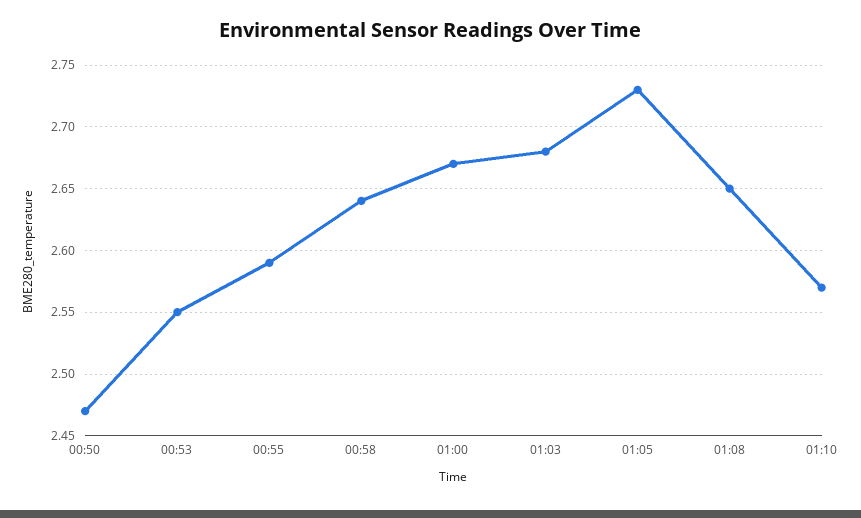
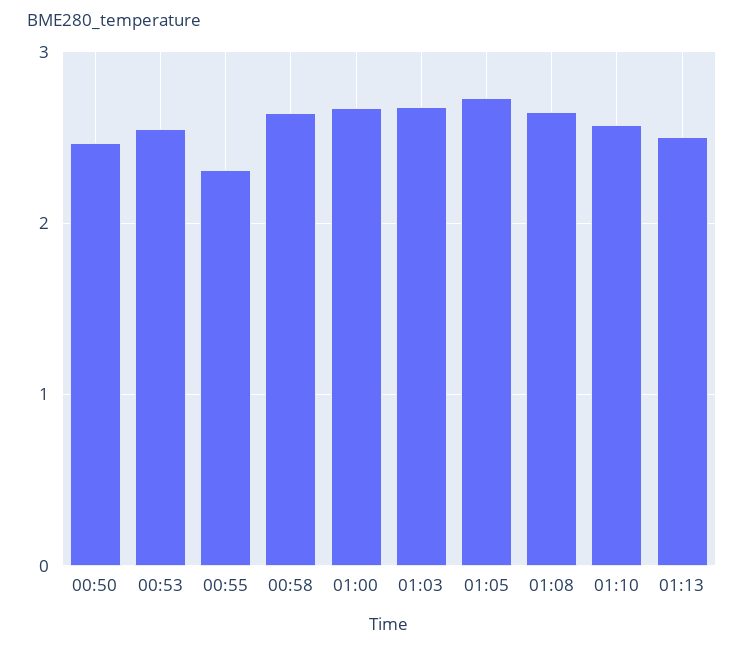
00:55: 2.59 -> 2.3
01:13: none -> 2.5

